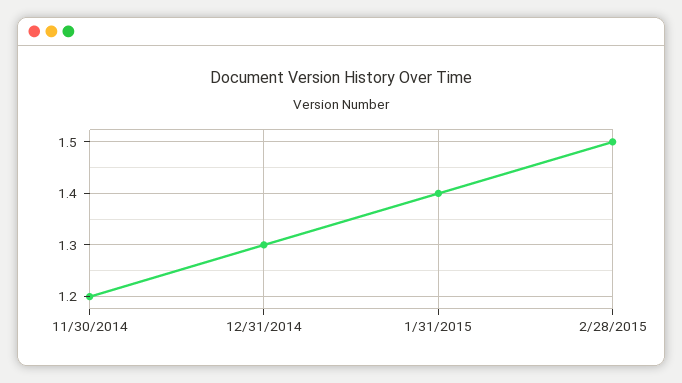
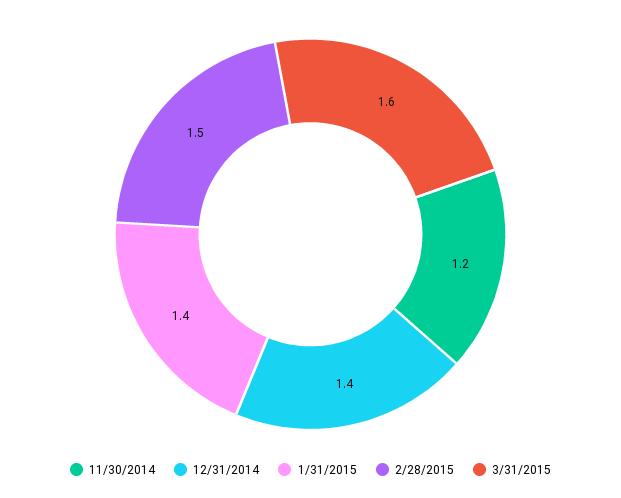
12/31/2014: 1.3 -> 1.4
3/31/2015: none -> 1.6

